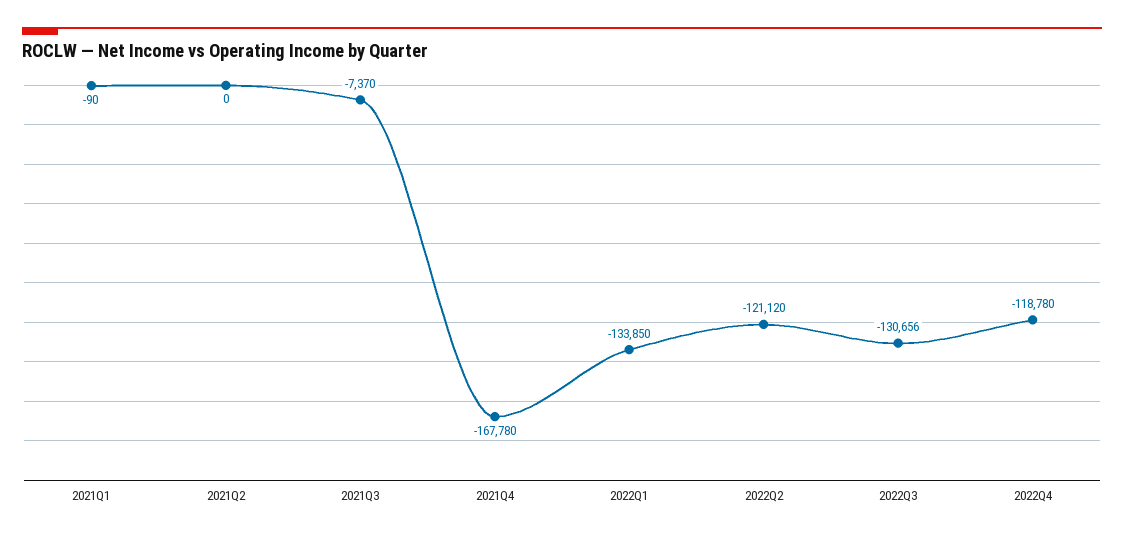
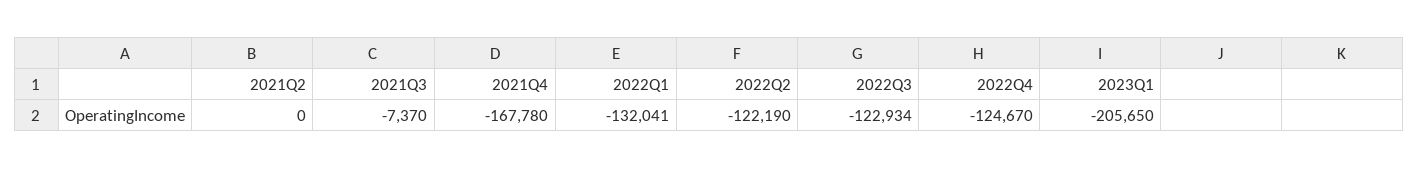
2021Q1: -90 -> none
2022Q1: -133850 -> -132041
2022Q2: -121120 -> -122190
2022Q3: -130656 -> -122934
2022Q4: -118780 -> -124670
2023Q1: none -> -205650

